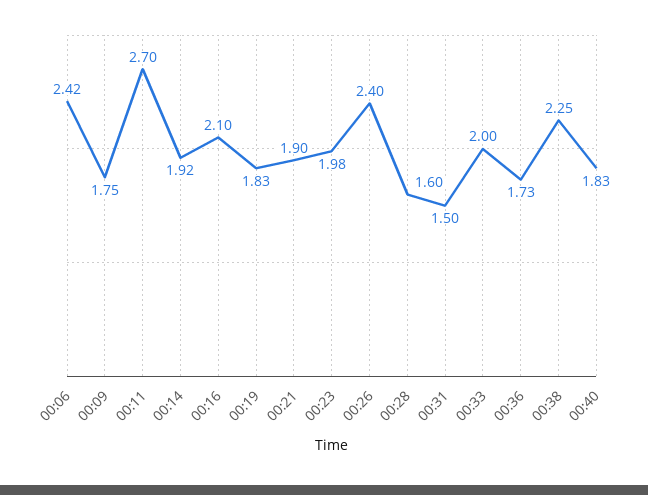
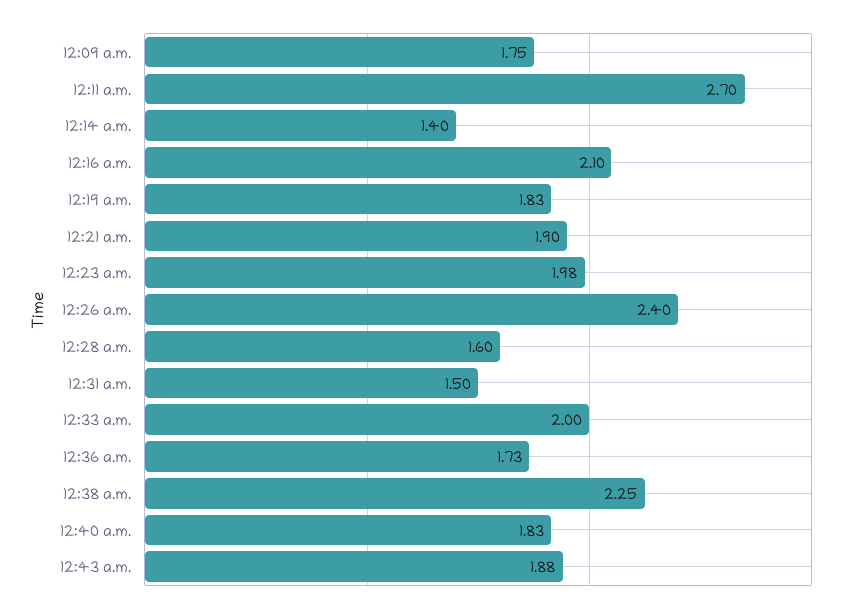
00:06: 2.42 -> none
00:14: 1.92 -> 1.4
12:43 a.m.: none -> 1.88

